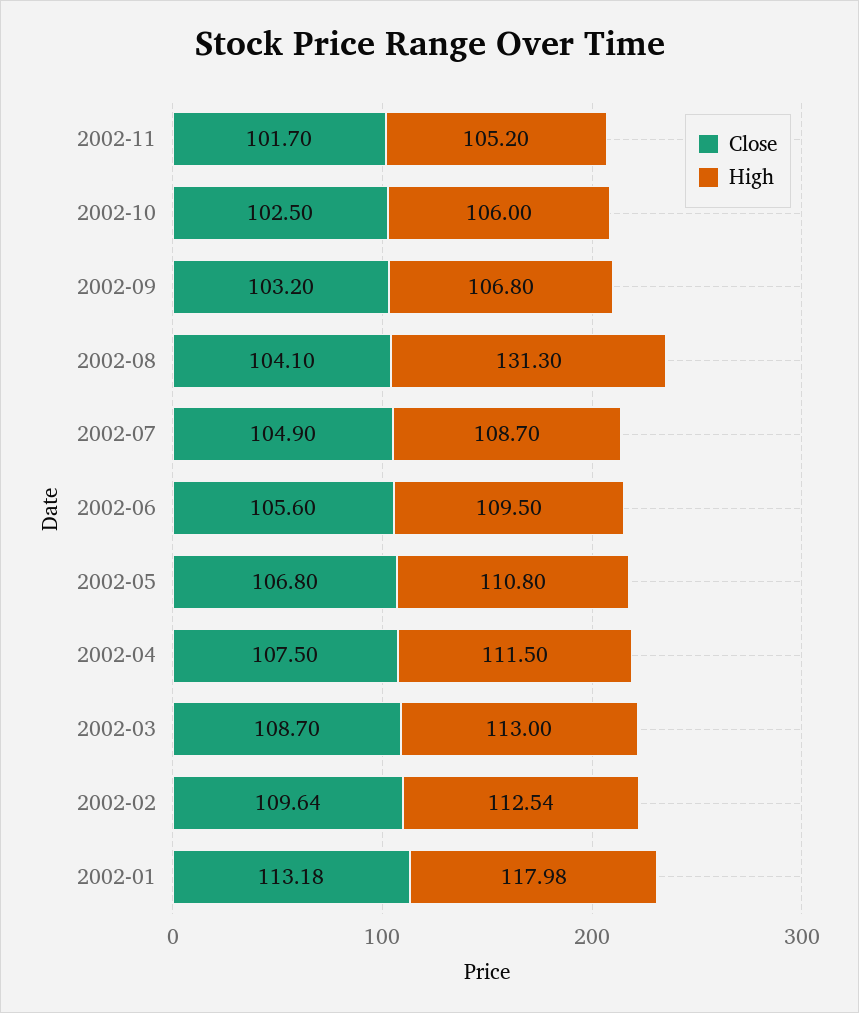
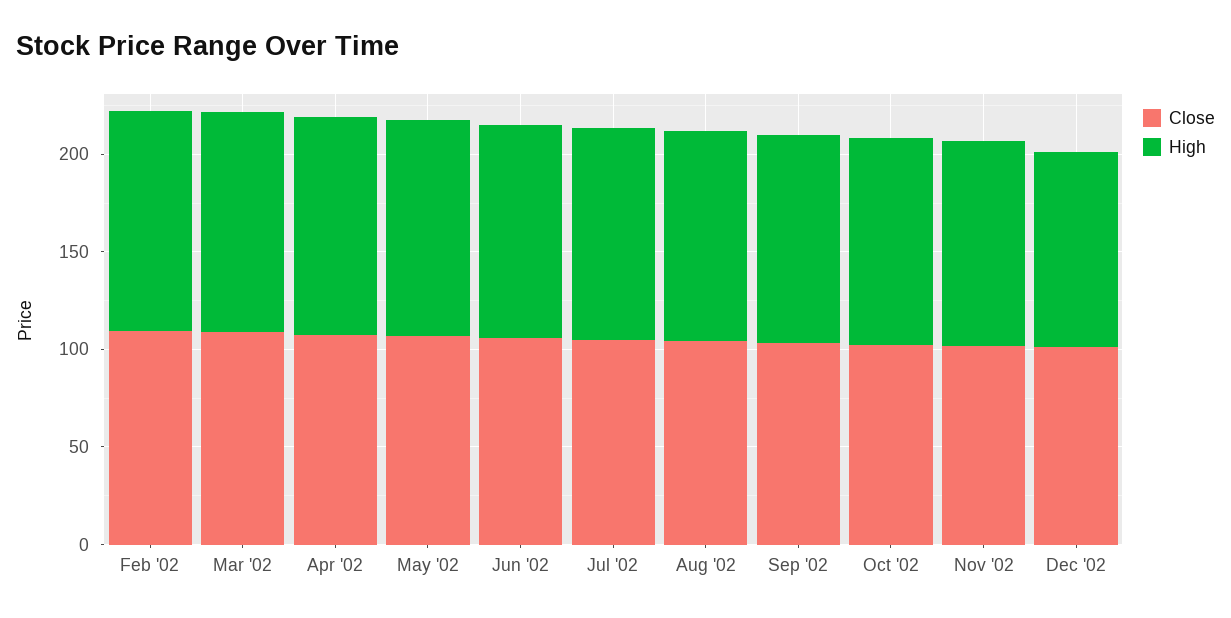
High, 2002-08: 131.3 -> 110
Close, 2002-01: 113.18 -> none
High, 2002-01: 117.98 -> none
Close, Dec '02: none -> 100
High, Dec '02: none -> 100

